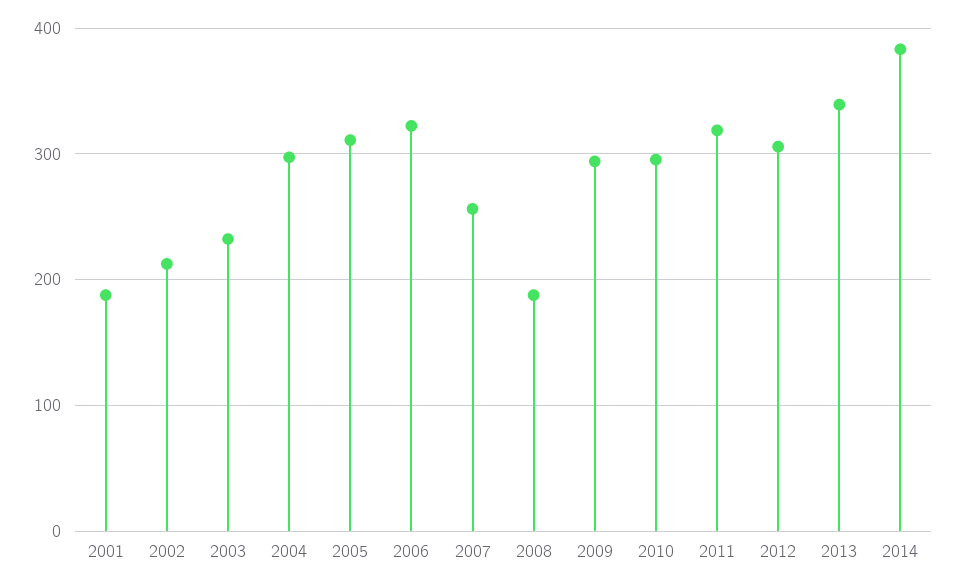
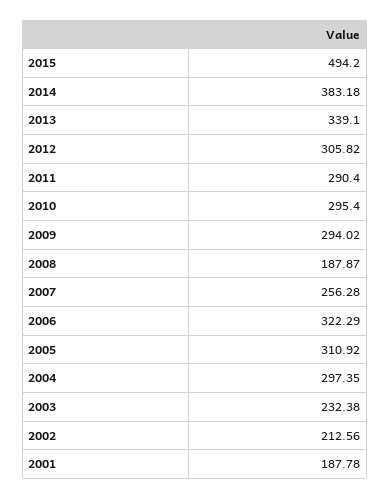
2011: 320 -> 290.4
2015: none -> 494.2

